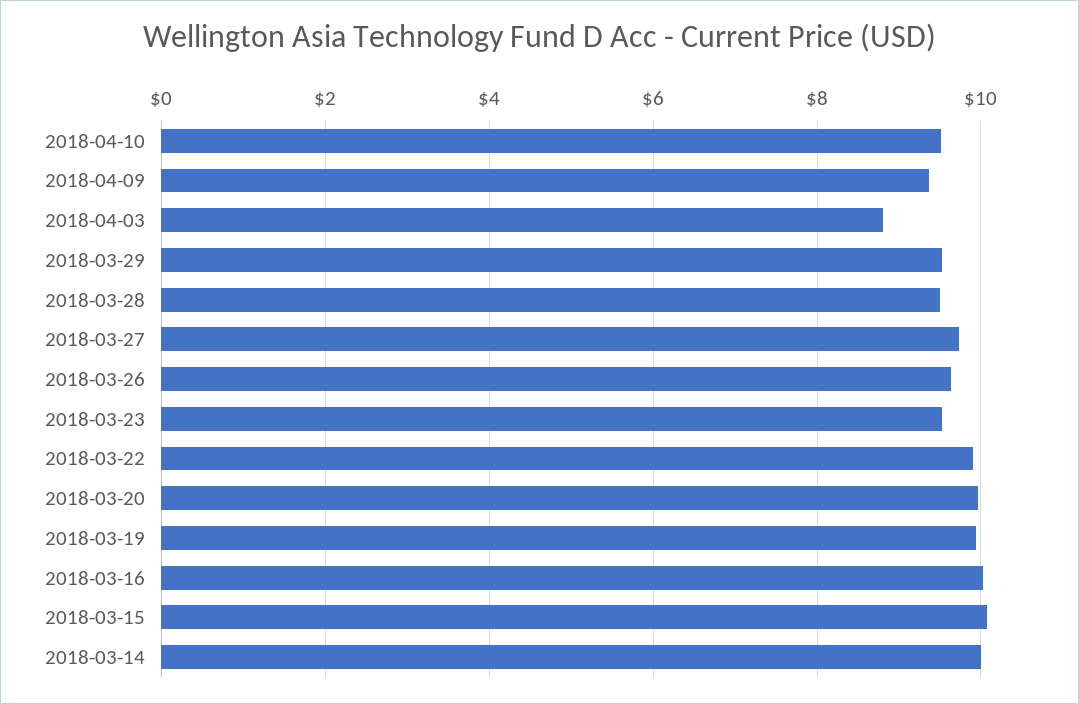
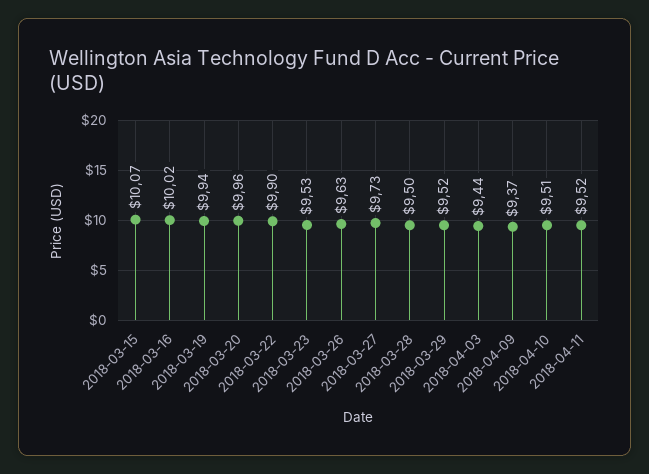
2018-04-03: 8.8 -> 9.44
2018-03-14: 10 -> none
2018-04-11: none -> 9.52

